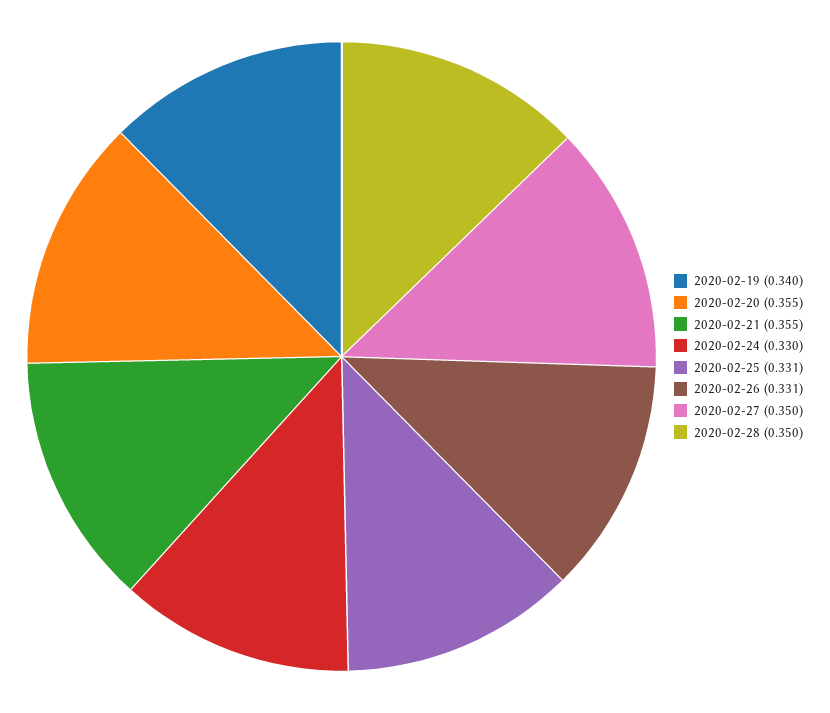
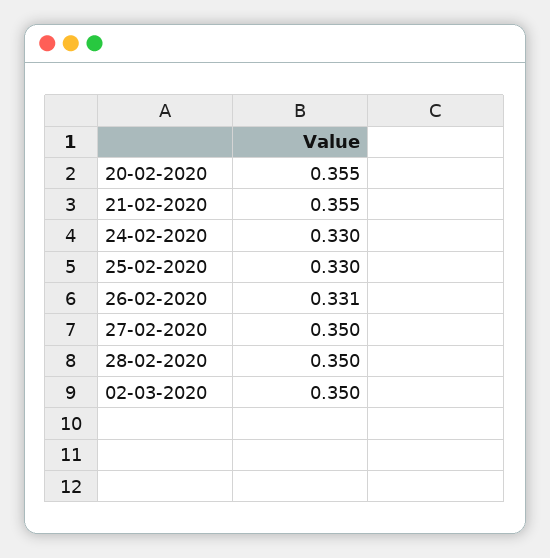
2020-02-19: 0.34 -> none
2020-02-25: 0.331 -> 0.33
02-03-2020: none -> 0.35

